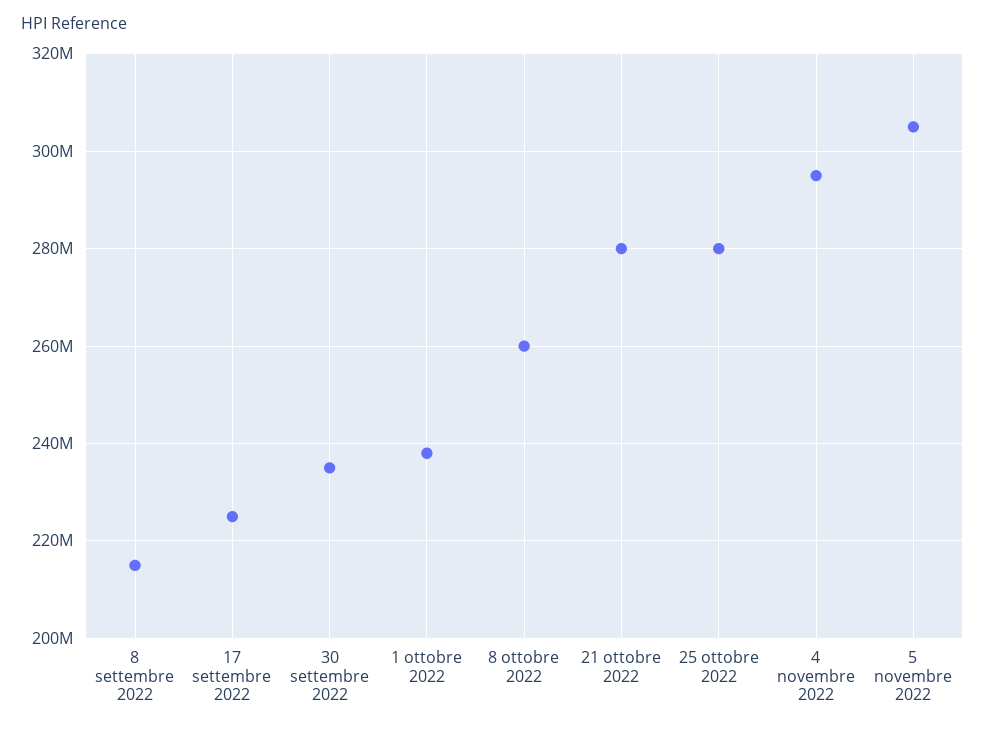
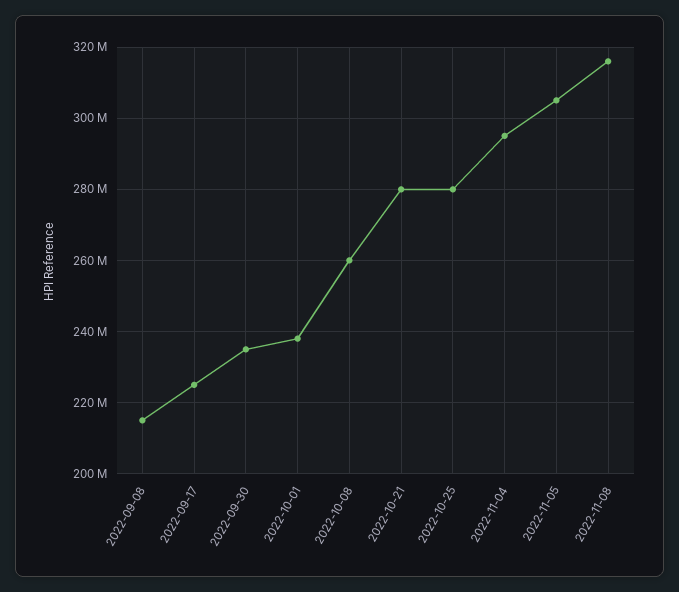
2022-11-08: none -> 316000000

